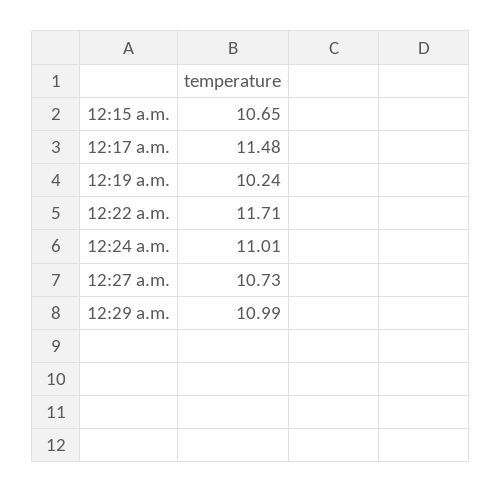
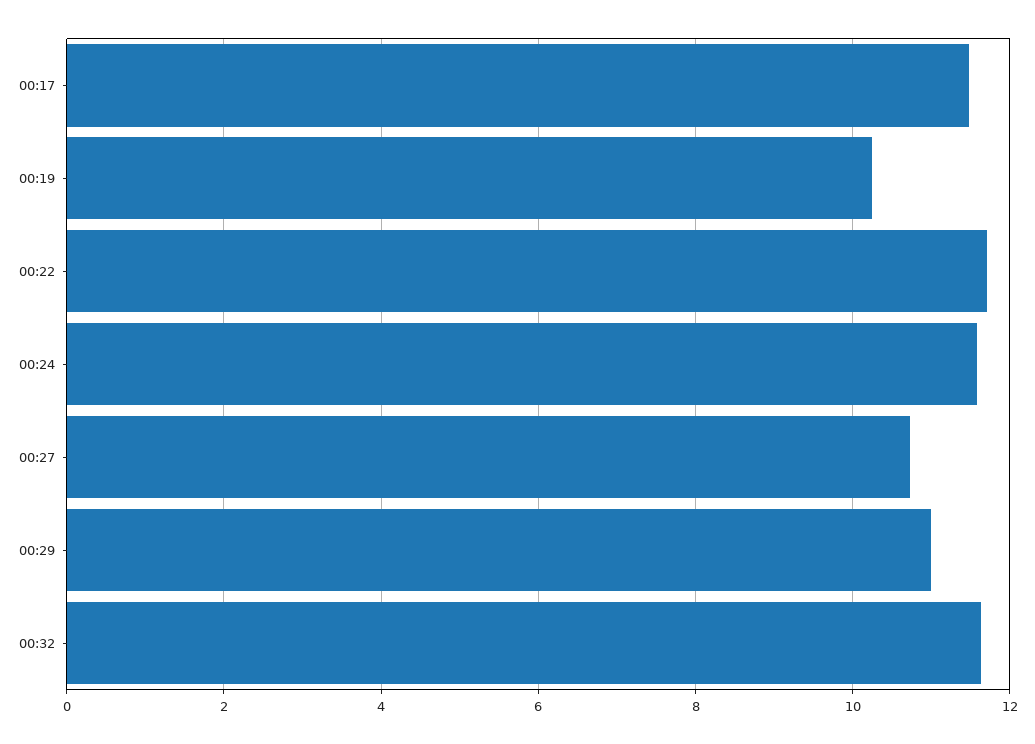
12:15 a.m.: 10.65 -> none
12:24 a.m.: 11.01 -> 11.6
00:32: none -> 11.6

